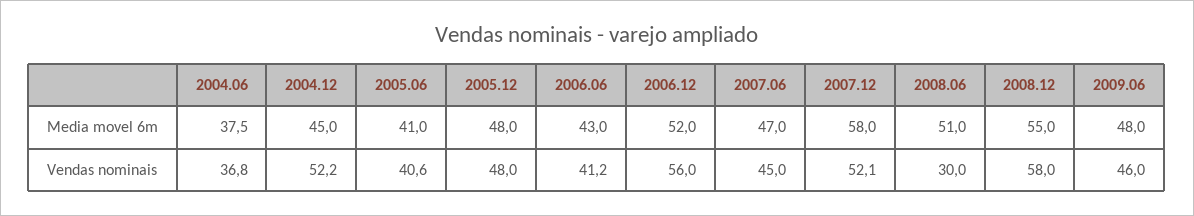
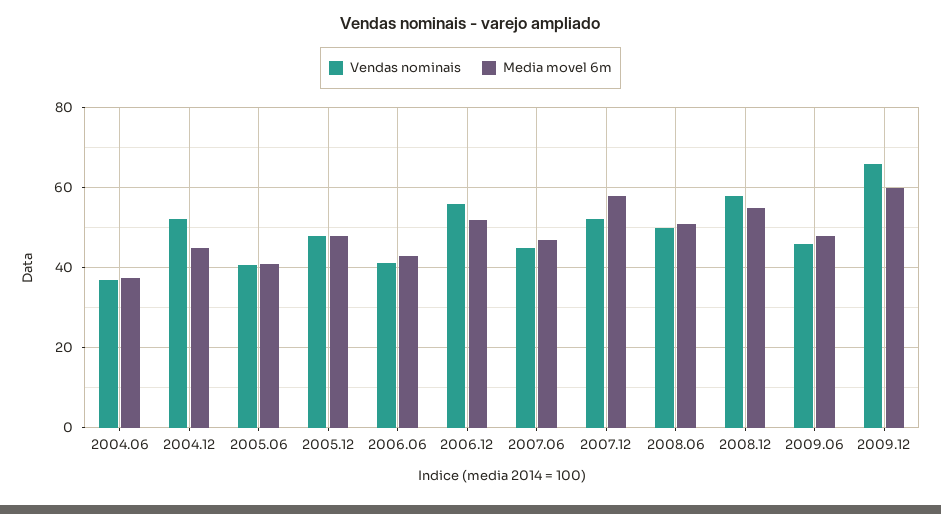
Vendas nominais, 2008.06: 30 -> 50
Vendas nominais, 2009.12: none -> 66
Media movel 6m, 2009.12: none -> 60

